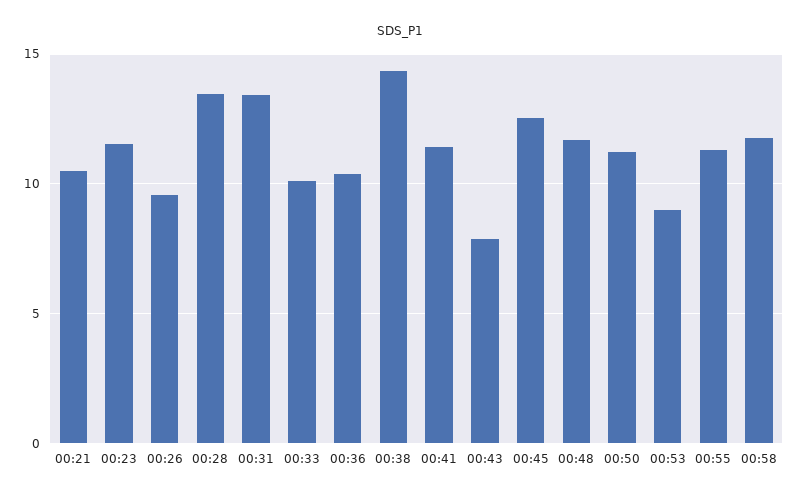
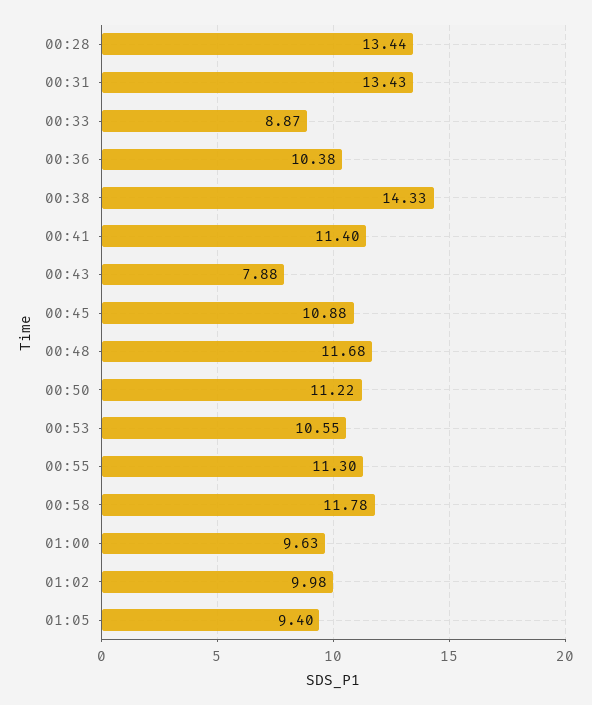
00:21: 10.5 -> none
00:23: 11.5 -> none
00:26: 9.5 -> none
00:33: 10 -> 8.87
00:45: 12.5 -> 10.88
00:53: 9 -> 10.55
01:00: none -> 9.63
01:02: none -> 9.98
01:05: none -> 9.4

